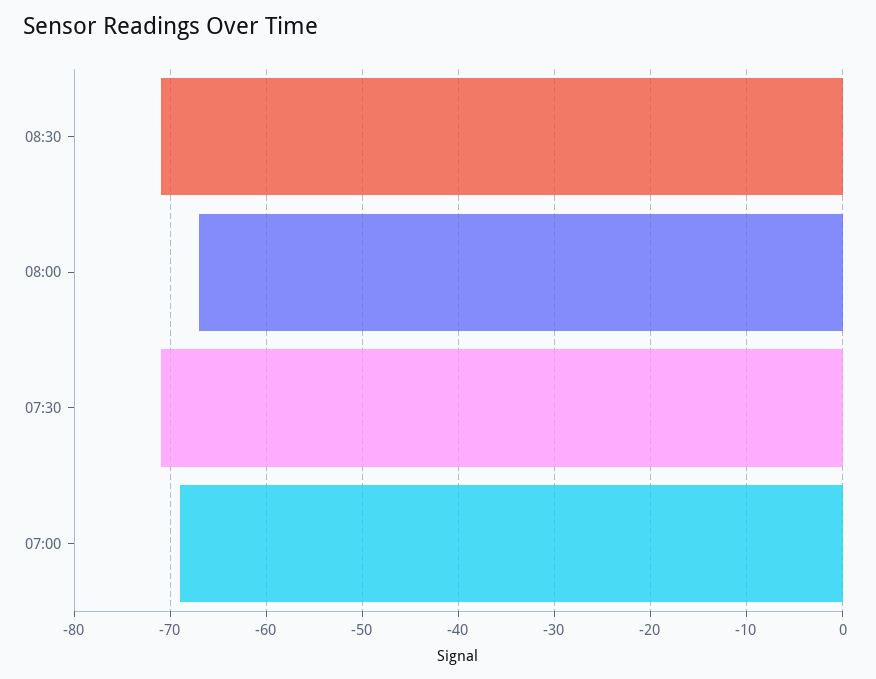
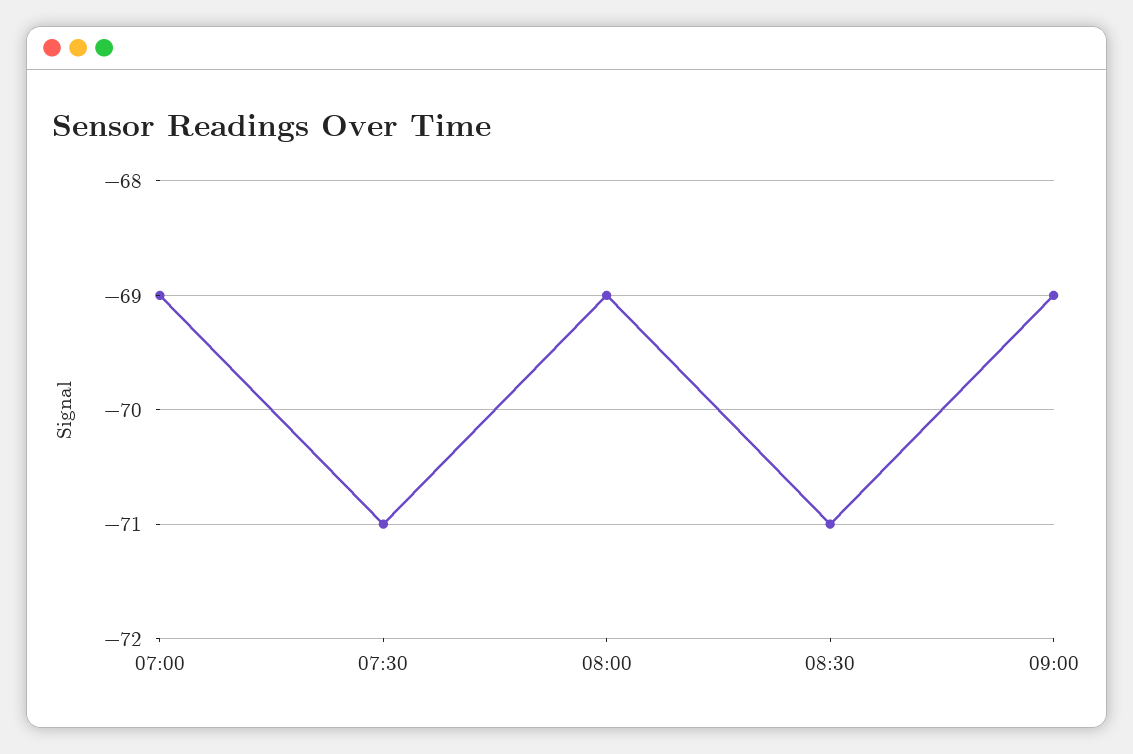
08:00: -67 -> -69
09:00: none -> -69

